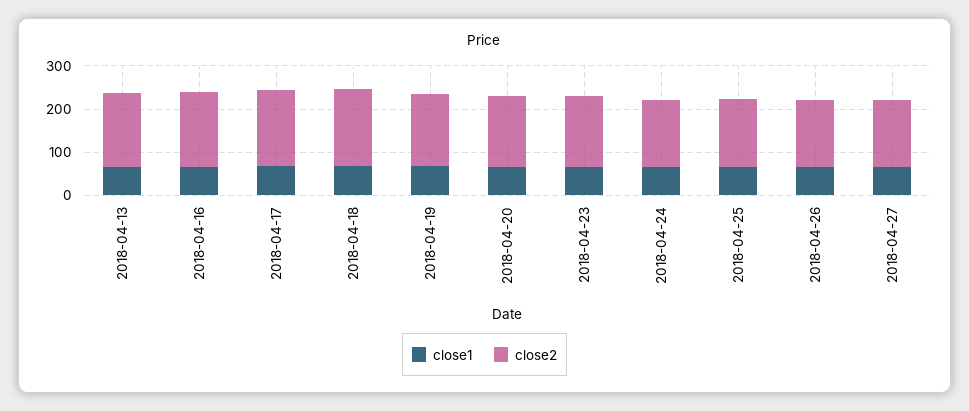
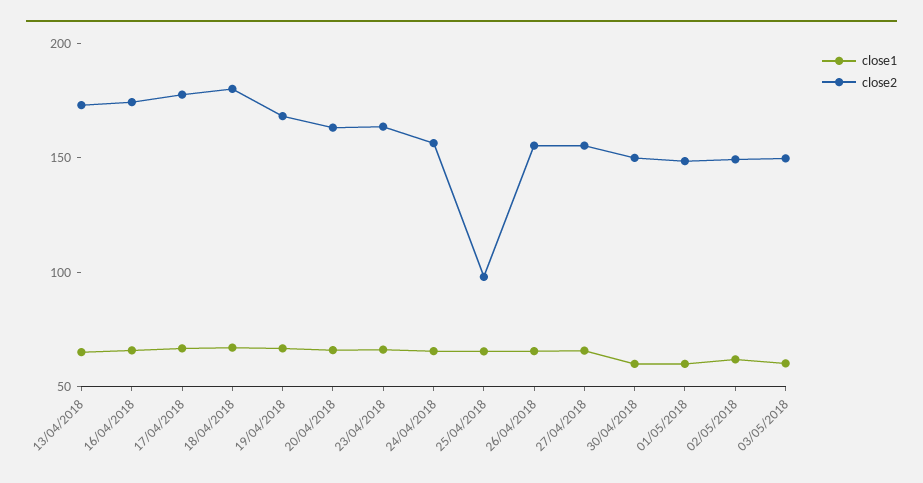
close2, 2018-04-25: 160 -> 100
close1, 30/04/2018: none -> 60
close2, 30/04/2018: none -> 150
close1, 01/05/2018: none -> 60
close2, 01/05/2018: none -> 150
close1, 02/05/2018: none -> 60
close2, 02/05/2018: none -> 150
close1, 03/05/2018: none -> 60
close2, 03/05/2018: none -> 150

